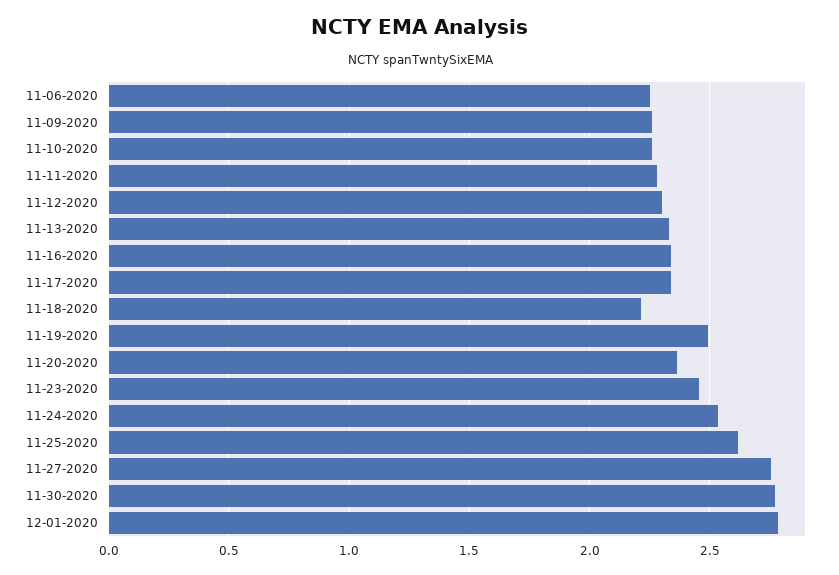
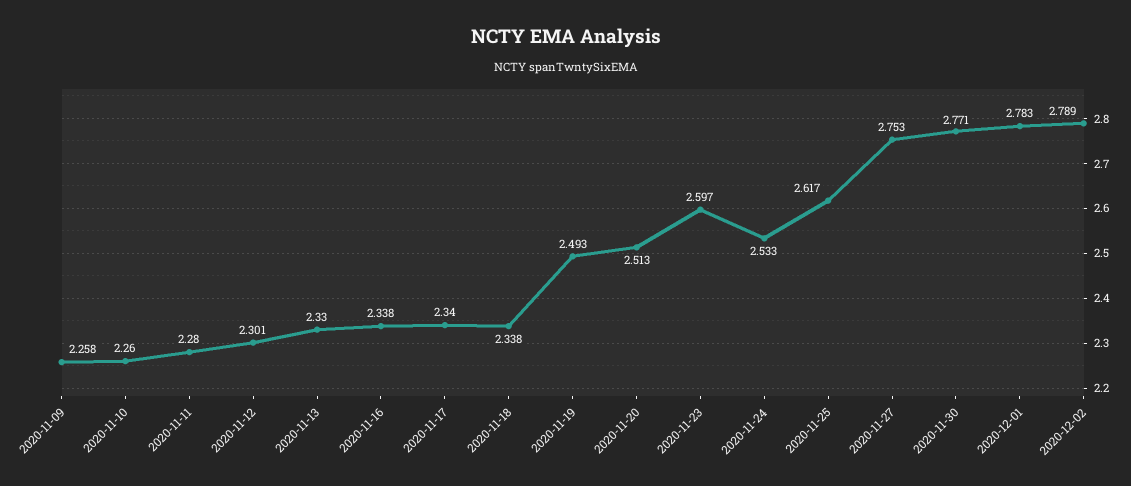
11-06-2020: 2.25 -> none
11-18-2020: 2.2 -> 2.338
11-20-2020: 2.35 -> 2.513
11-23-2020: 2.45 -> 2.597
2020-12-02: none -> 2.789

